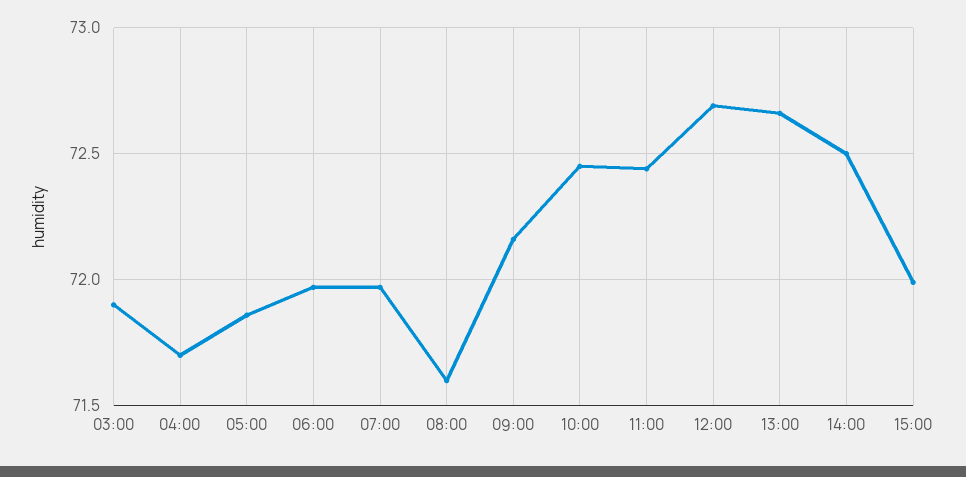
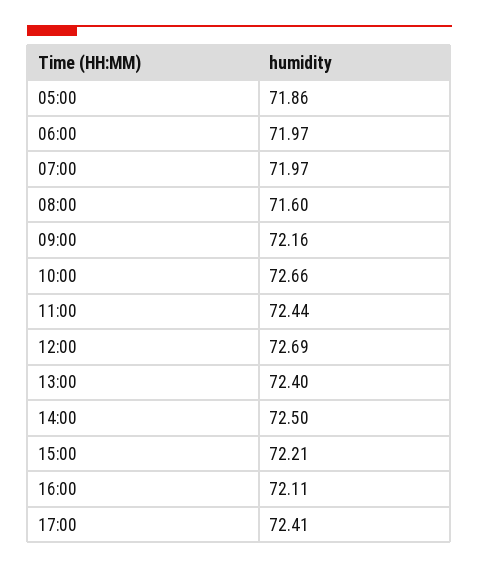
03:00: 71.9 -> none
04:00: 71.7 -> none
10:00: 72.45 -> 72.66
13:00: 72.65 -> 72.4
15:00: 72 -> 72.21
16:00: none -> 72.11
17:00: none -> 72.41

